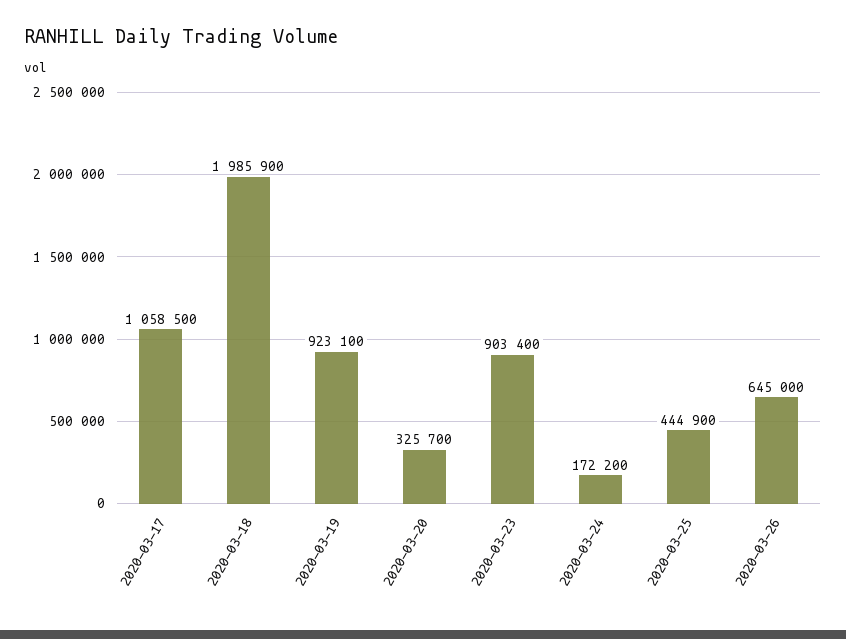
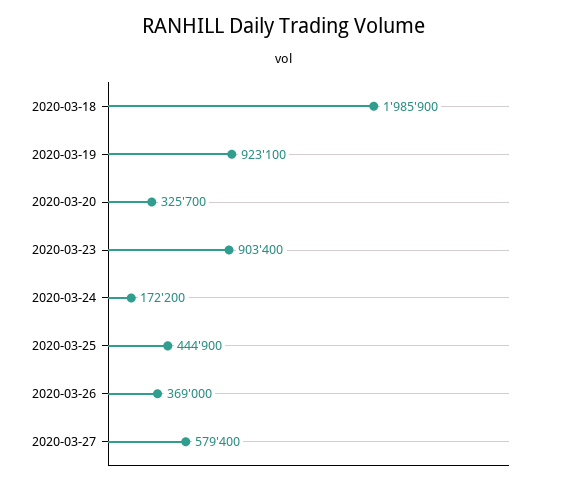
2020-03-17: 1058500 -> none
2020-03-26: 645000 -> 369000
2020-03-27: none -> 579400

